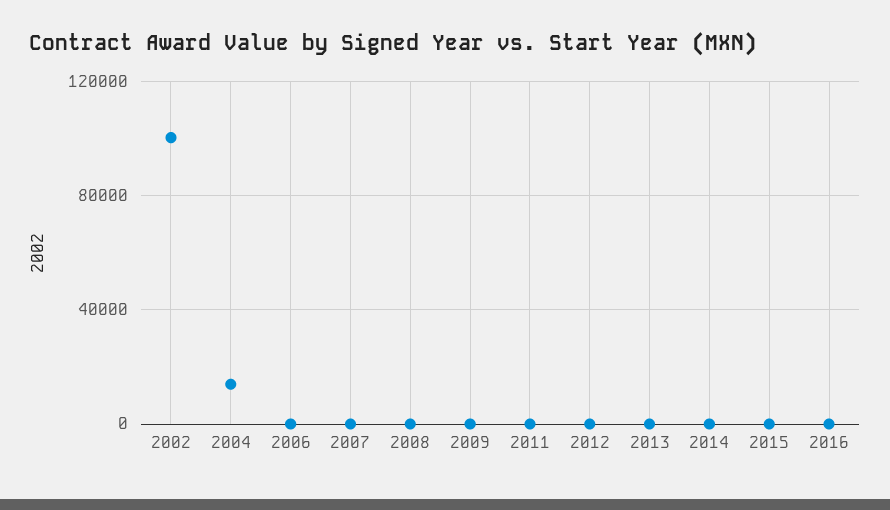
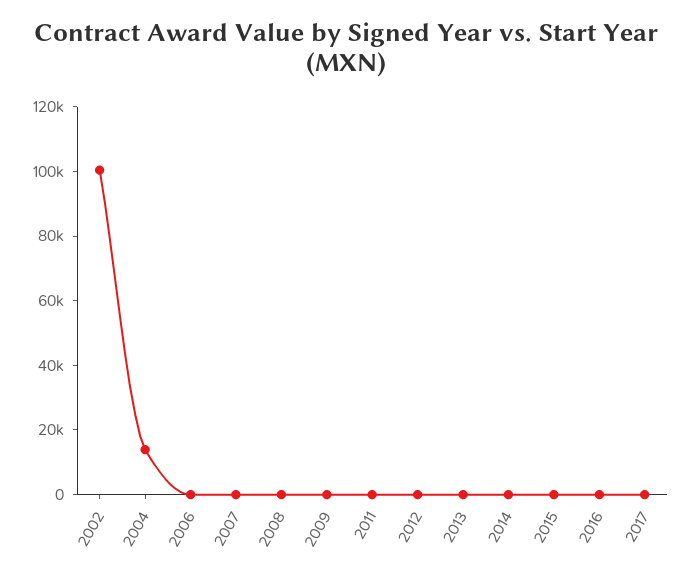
2017: none -> 0

